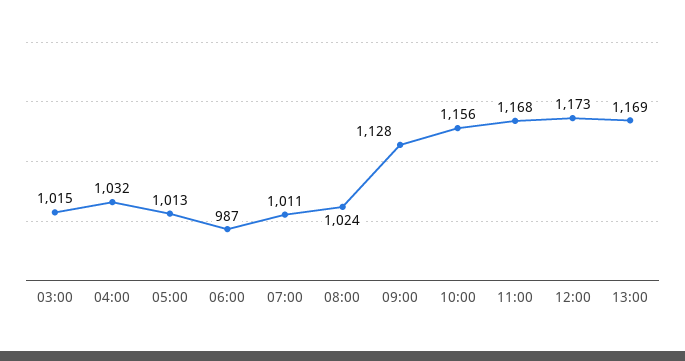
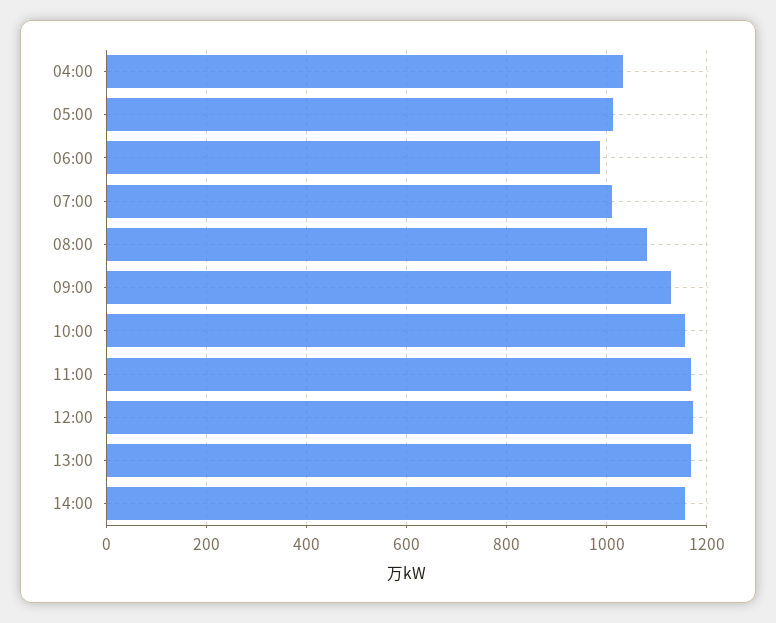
03:00: 1015 -> none
08:00: 1024 -> 1080
14:00: none -> 1160

